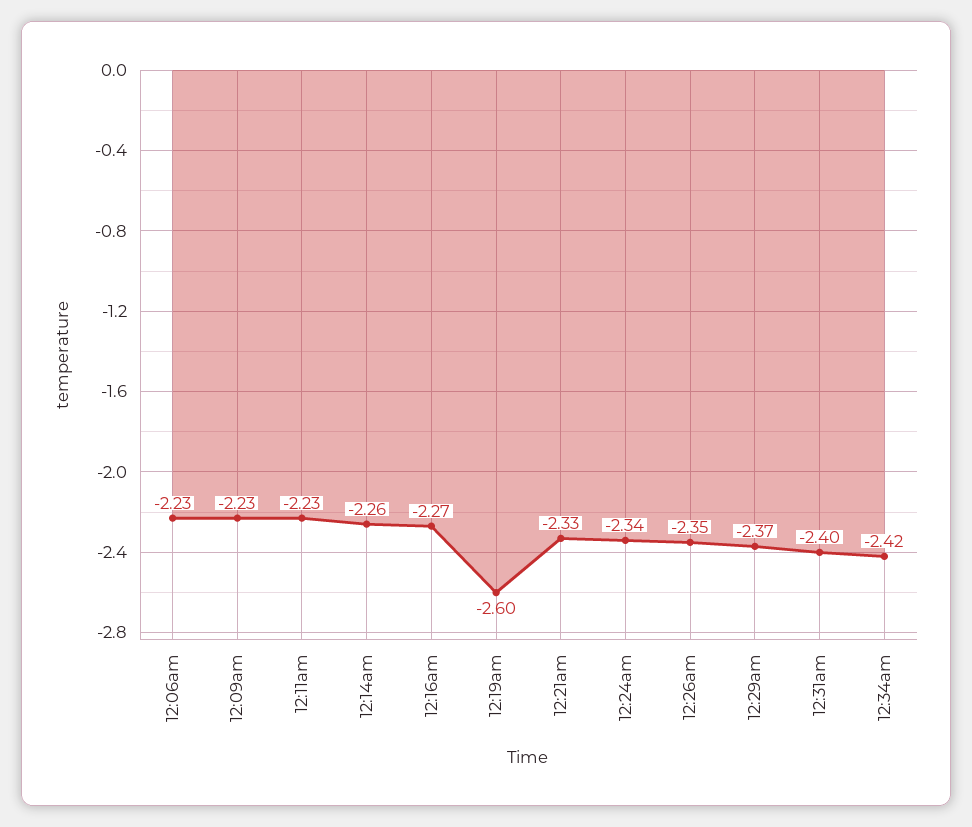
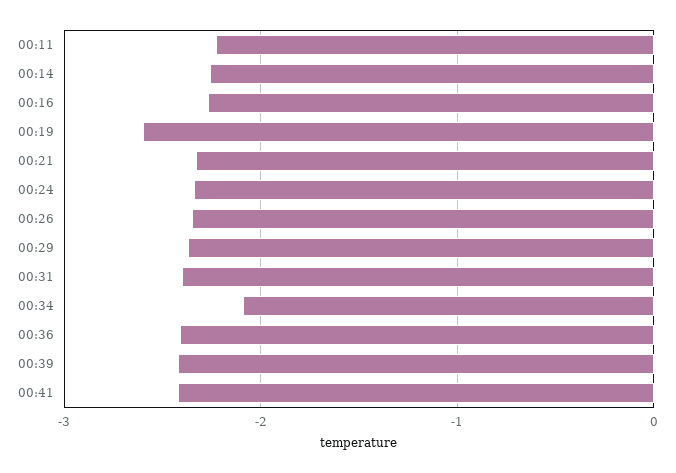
12:06am: -2.23 -> none
12:09am: -2.23 -> none
12:34am: -2.42 -> -2.1
00:36: none -> -2.4
00:39: none -> -2.4
00:41: none -> -2.4

